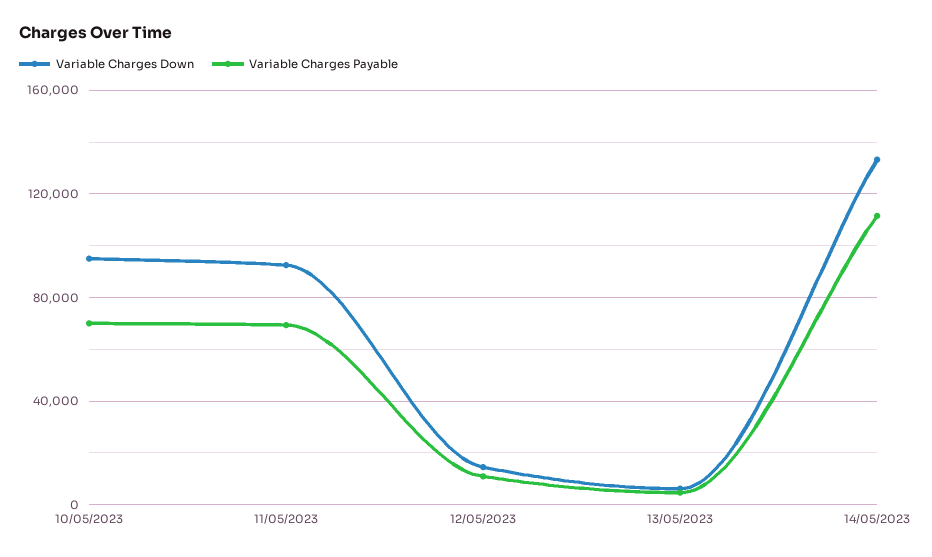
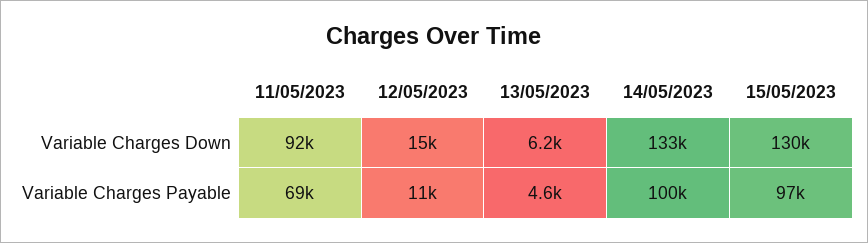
Variable Charges Down, 10/05/2023: 95000 -> none
Variable Charges Payable, 10/05/2023: 70000 -> none
Variable Charges Payable, 14/05/2023: 110000 -> 100000
Variable Charges Down, 15/05/2023: none -> 130000
Variable Charges Payable, 15/05/2023: none -> 97000

